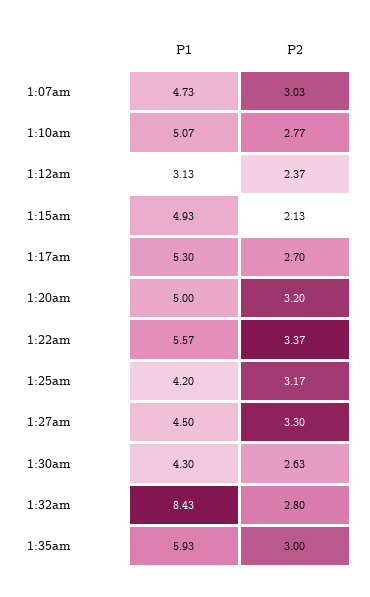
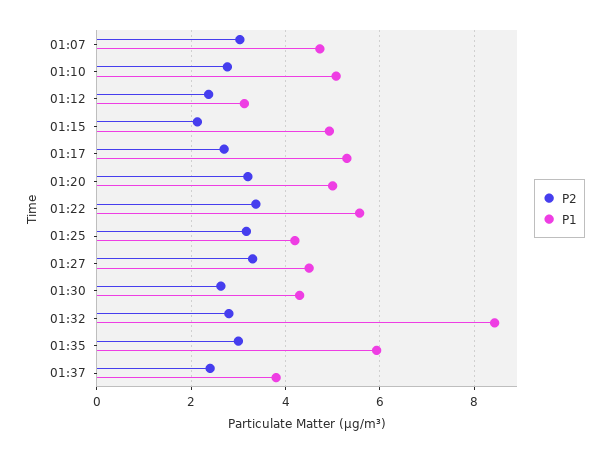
P2, 01:37: none -> 2.4
P1, 01:37: none -> 3.8

